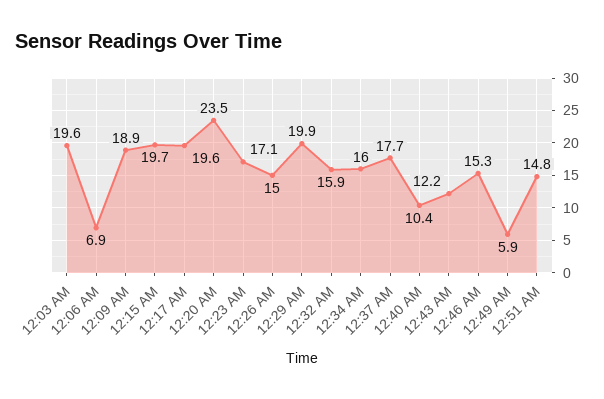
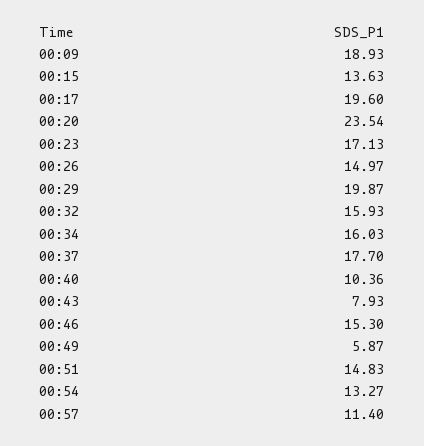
12:03 AM: 19.6 -> none
12:06 AM: 6.9 -> none
12:15 AM: 19.7 -> 13.63
12:43 AM: 12.2 -> 7.93
00:54: none -> 13.27
00:57: none -> 11.4

